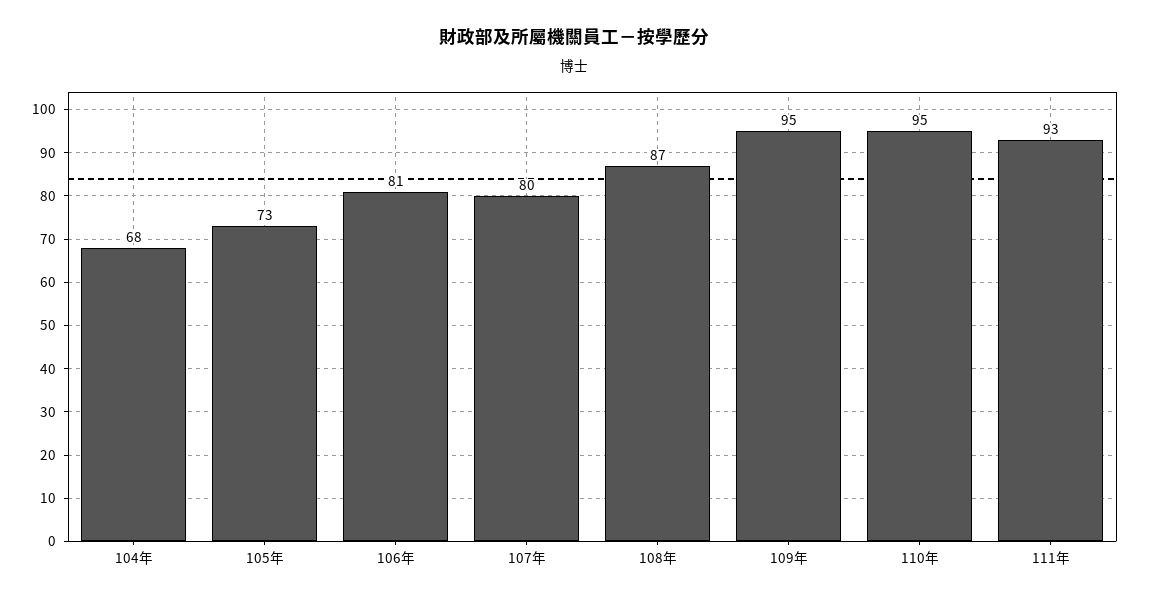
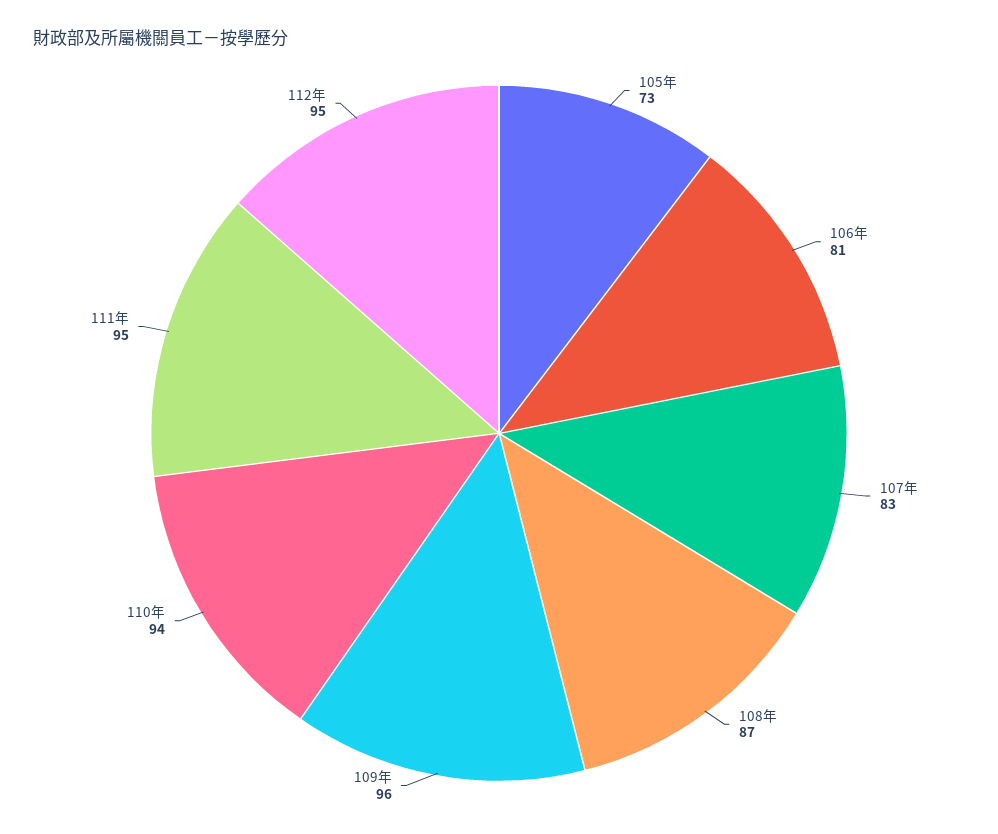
104年: 68 -> none
107年: 80 -> 83
109年: 95 -> 96
110年: 95 -> 94
111年: 93 -> 95
112年: none -> 95

